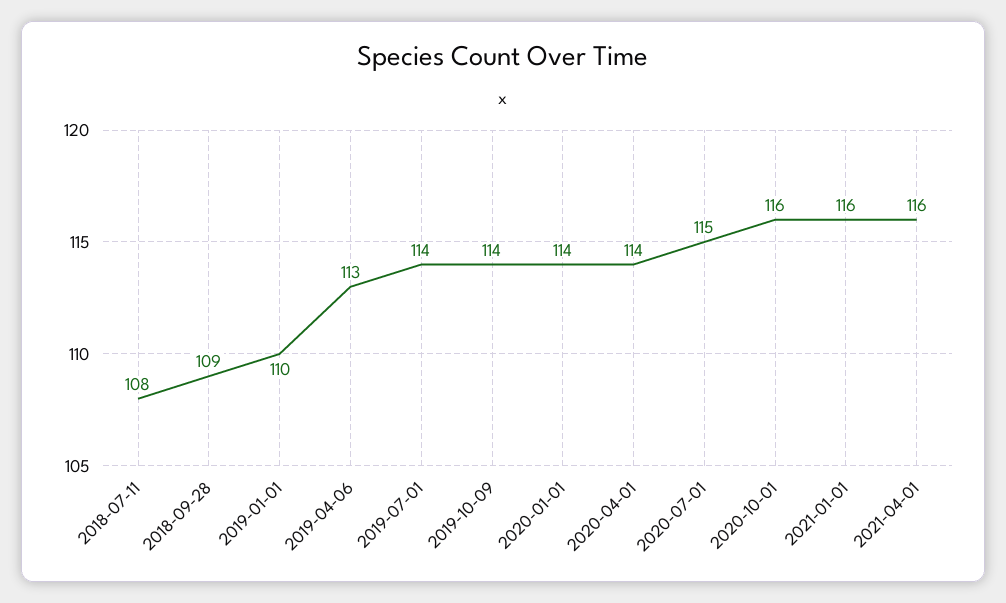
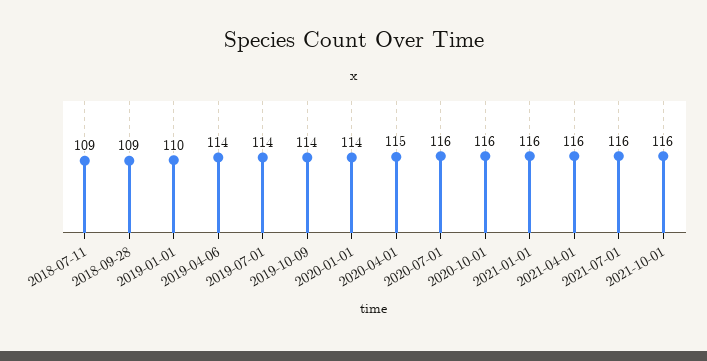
2018-07-11: 108 -> 109
2019-04-06: 113 -> 114
2020-04-01: 114 -> 115
2020-07-01: 115 -> 116
2021-07-01: none -> 116
2021-10-01: none -> 116

